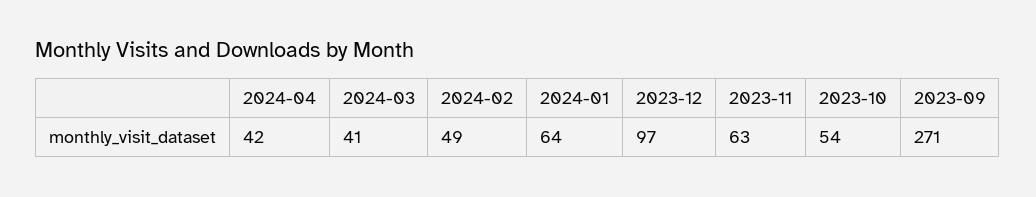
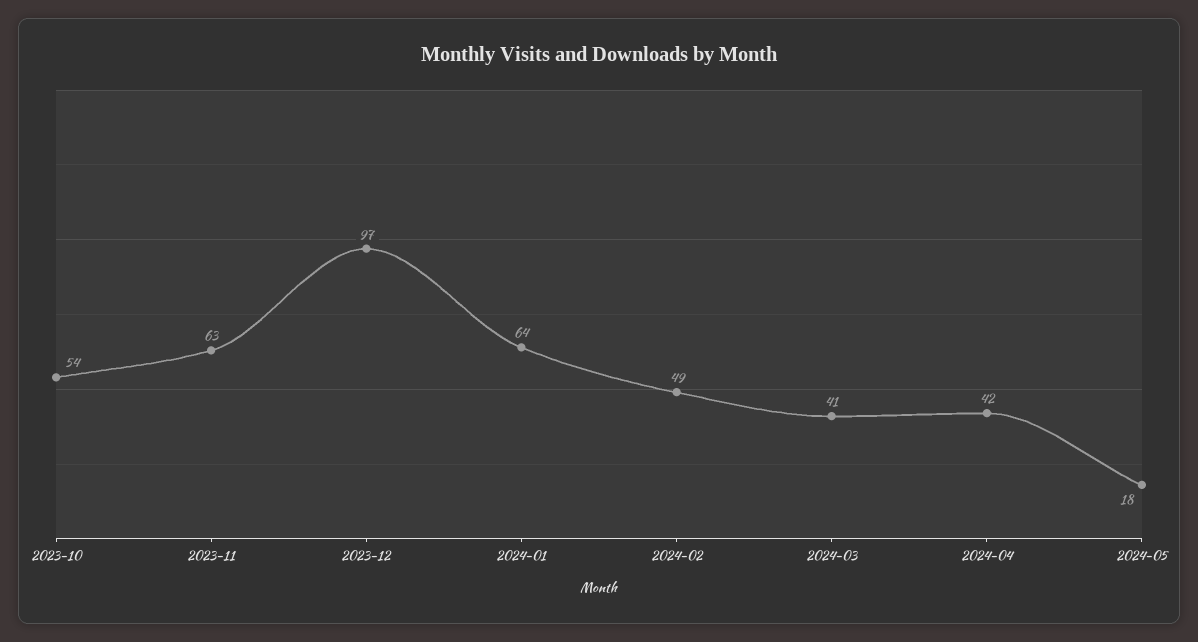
2023-09: 271 -> none
2024-05: none -> 18

